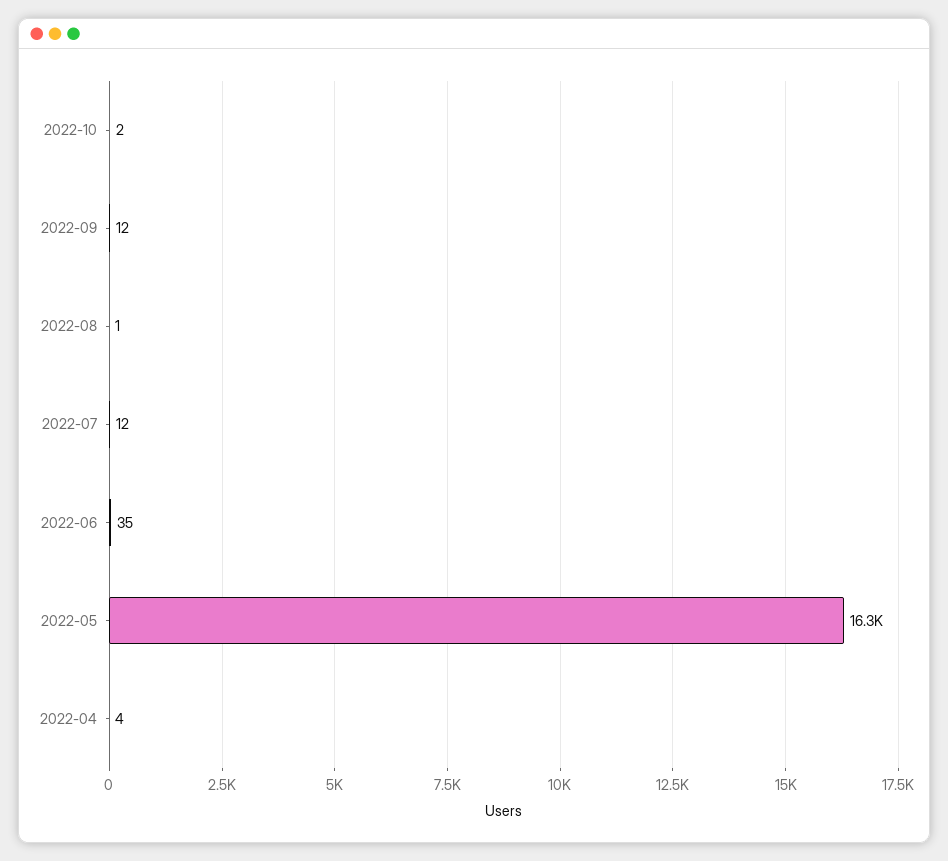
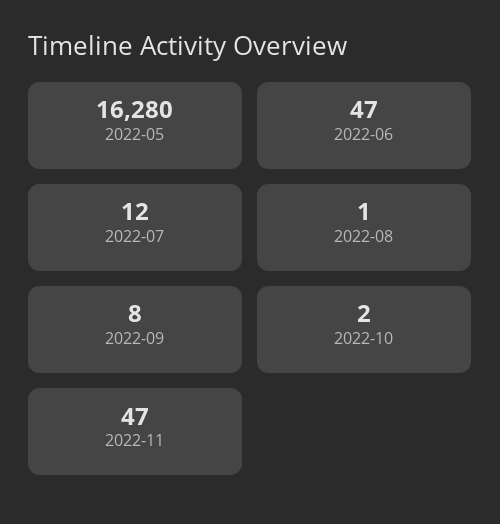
2022-09: 12 -> 8
2022-06: 35 -> 47
2022-04: 4 -> none
2022-11: none -> 47

